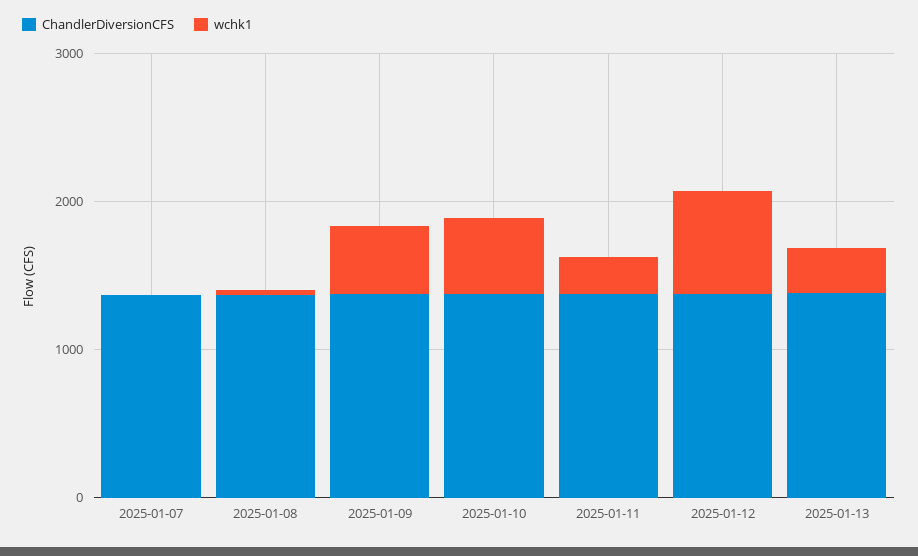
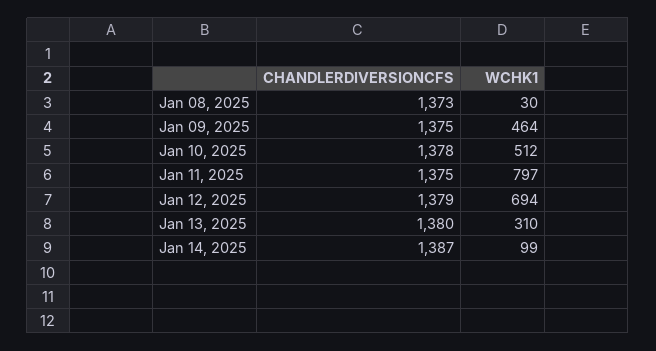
ChandlerDiversionCFS, 2025-01-07: 1400 -> none
wchk1, 2025-01-07: 0 -> none
wchk1, 2025-01-11: 200 -> 797
ChandlerDiversionCFS, Jan 14, 2025: none -> 1387
wchk1, Jan 14, 2025: none -> 99

